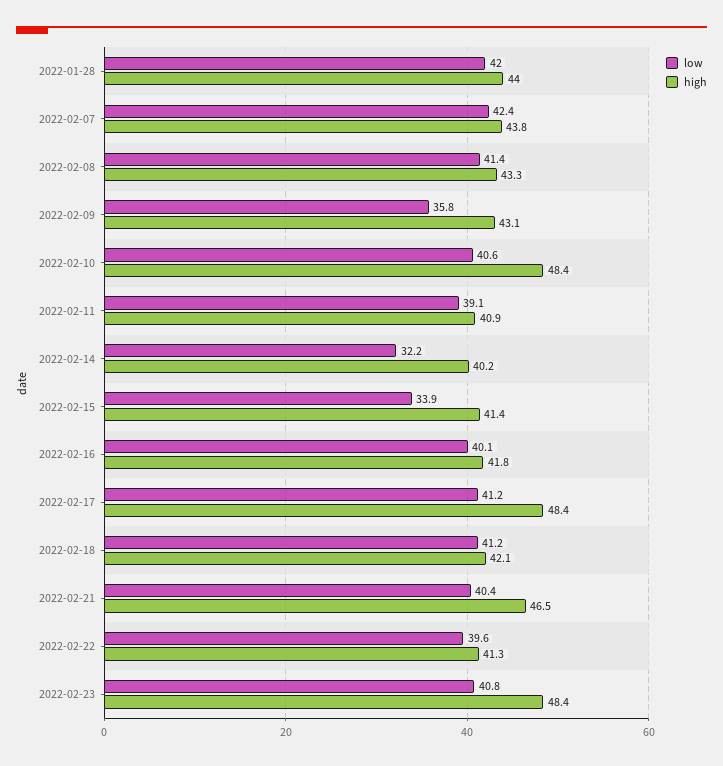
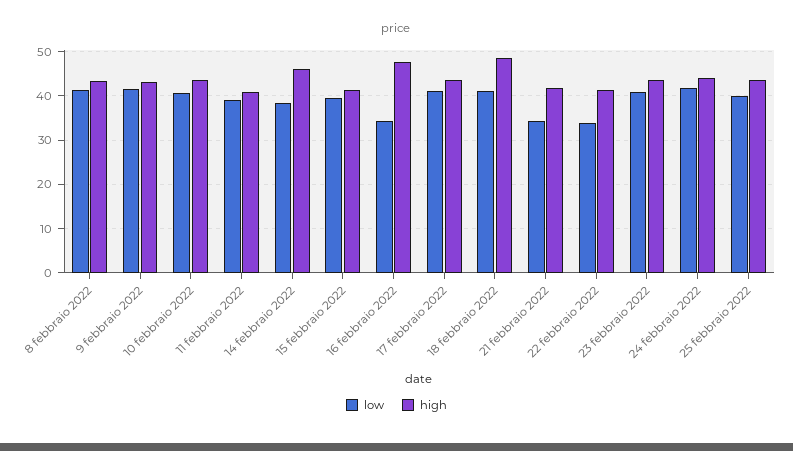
low, 2022-01-28: 42 -> none
high, 2022-01-28: 44 -> none
low, 2022-02-07: 42.4 -> none
high, 2022-02-07: 43.8 -> none
low, 2022-02-09: 35.8 -> 42
high, 2022-02-10: 48.4 -> 44
low, 2022-02-14: 32.2 -> 38
high, 2022-02-14: 40.2 -> 46
low, 2022-02-15: 33.9 -> 40
low, 2022-02-16: 40.1 -> 34
high, 2022-02-16: 41.8 -> 48
high, 2022-02-17: 48.4 -> 44
high, 2022-02-18: 42.1 -> 48
low, 2022-02-21: 40.4 -> 34
high, 2022-02-21: 46.5 -> 42
low, 2022-02-22: 39.6 -> 34
high, 2022-02-23: 48.4 -> 44
low, 24 febbraio 2022: none -> 42
high, 24 febbraio 2022: none -> 44
low, 25 febbraio 2022: none -> 40
high, 25 febbraio 2022: none -> 44

